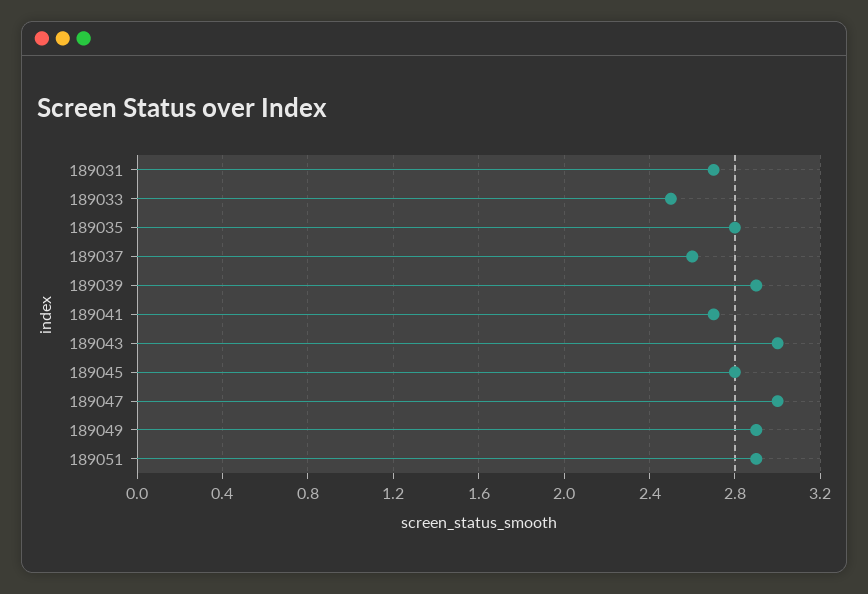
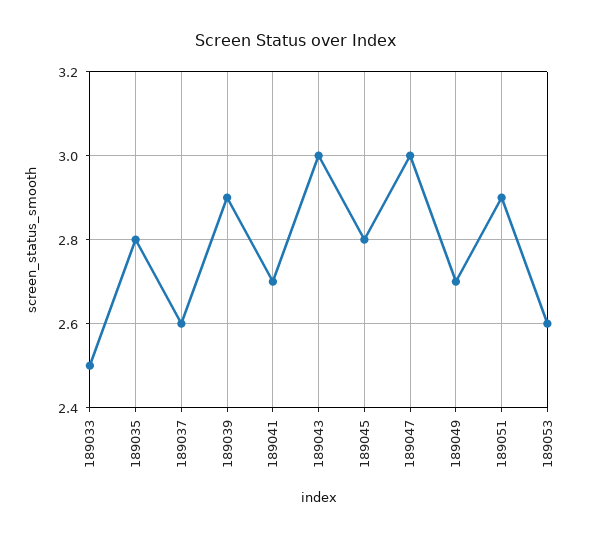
189031: 2.7 -> none
189049: 2.9 -> 2.7
189053: none -> 2.6

